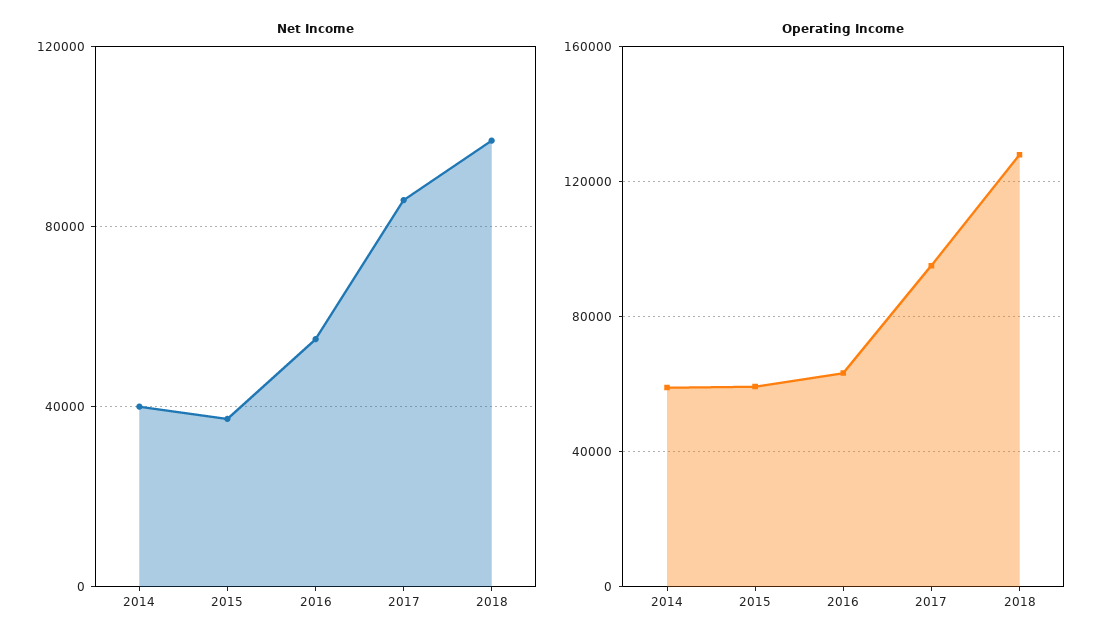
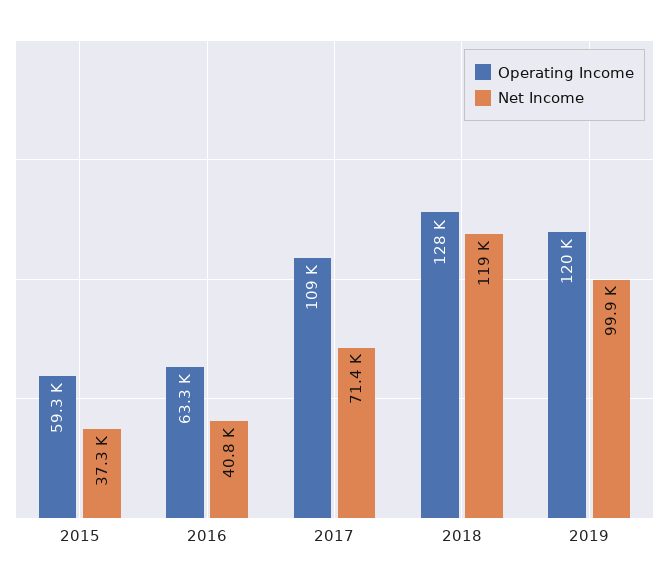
Net Income, 2014: 40000 -> none
Net Income, 2016: 55000 -> 40800
Net Income, 2017: 85000 -> 71400
Net Income, 2018: 100000 -> 119000
Operating Income, 2014: 60000 -> none
Operating Income, 2017: 95000 -> 109000
Operating Income, 2019: none -> 120000
Net Income, 2019: none -> 99900

